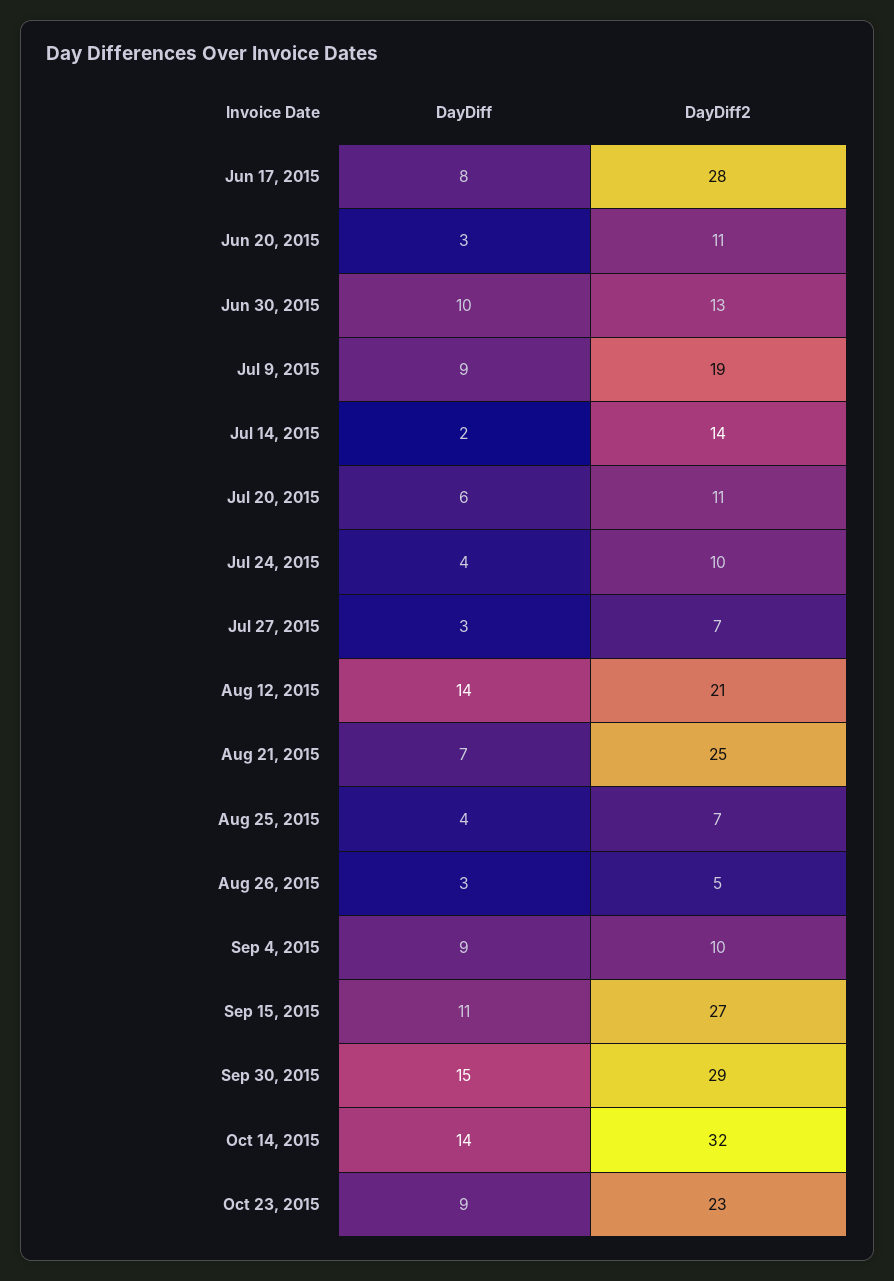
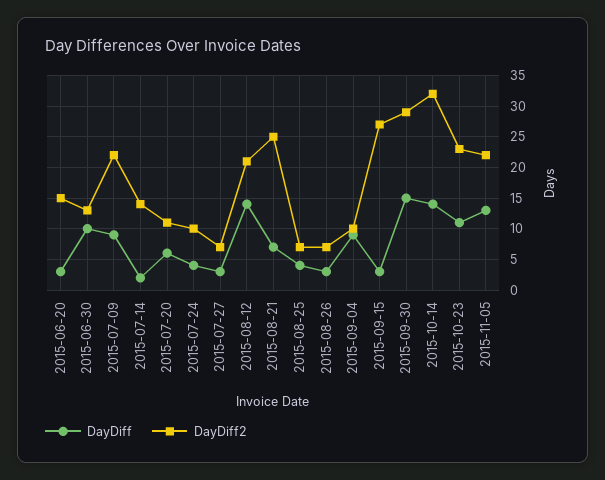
DayDiff, Jun 17, 2015: 8 -> none
DayDiff2, Jun 17, 2015: 28 -> none
DayDiff2, Jun 20, 2015: 11 -> 15
DayDiff2, Jul 9, 2015: 19 -> 22
DayDiff2, Aug 26, 2015: 5 -> 7
DayDiff, Sep 15, 2015: 11 -> 3
DayDiff, Oct 23, 2015: 9 -> 11
DayDiff, 2015-11-05: none -> 13
DayDiff2, 2015-11-05: none -> 22

